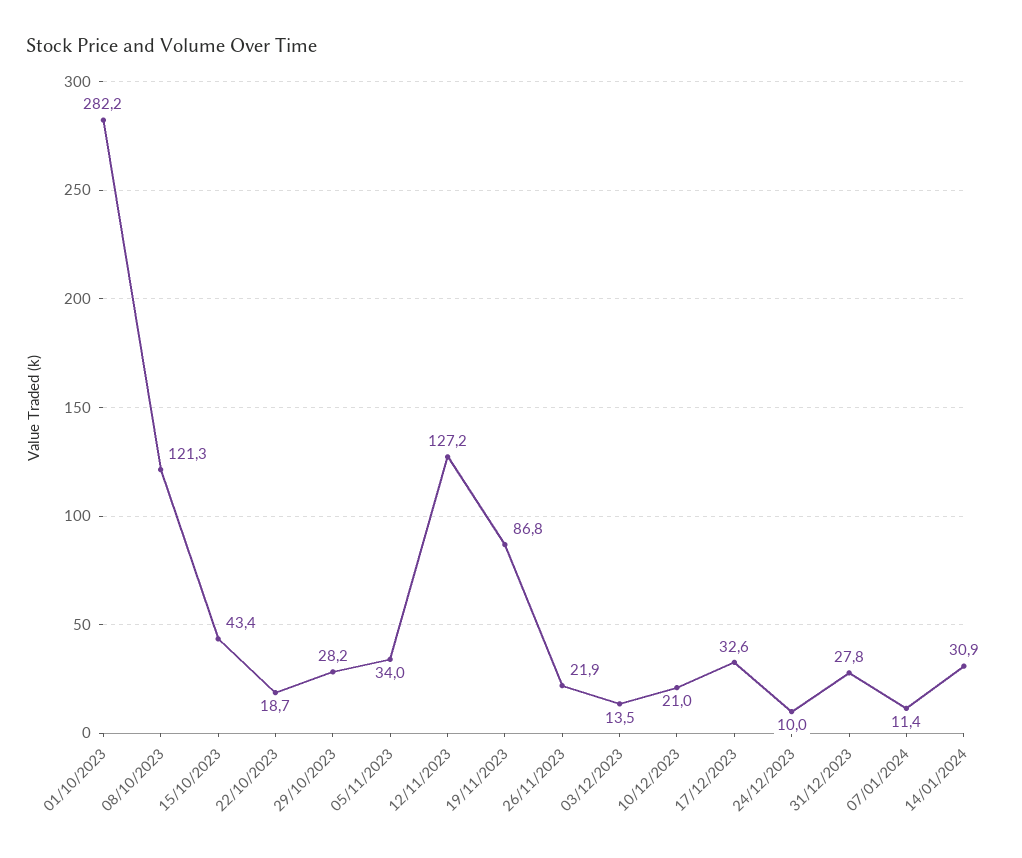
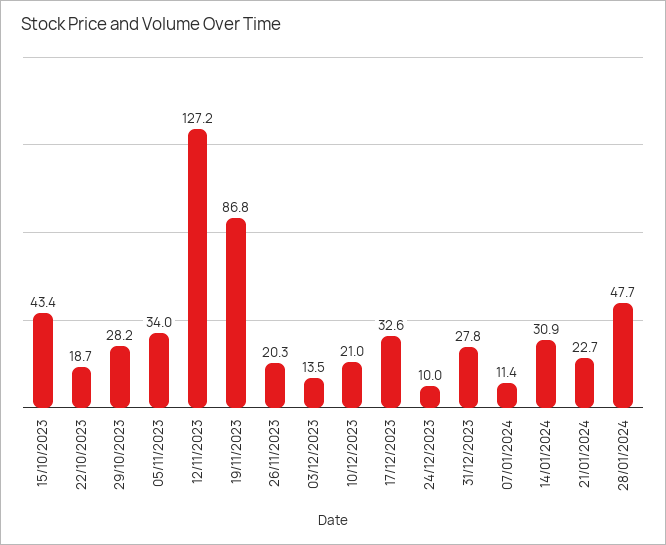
01/10/2023: 282.2 -> none
08/10/2023: 121.3 -> none
26/11/2023: 21.9 -> 20.3
21/01/2024: none -> 22.7
28/01/2024: none -> 47.7

